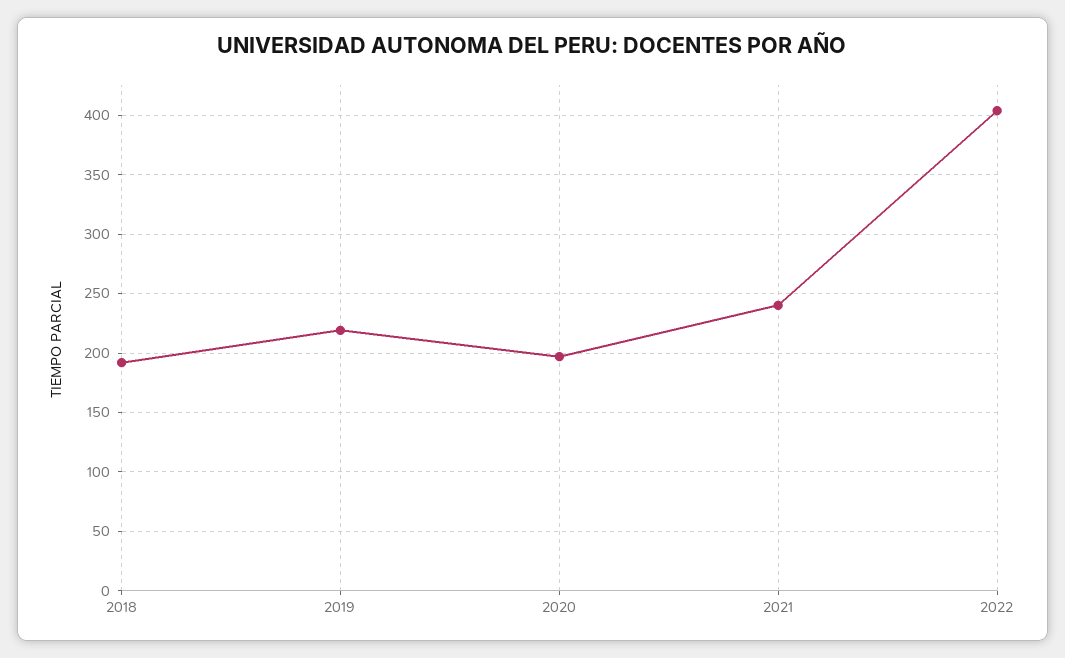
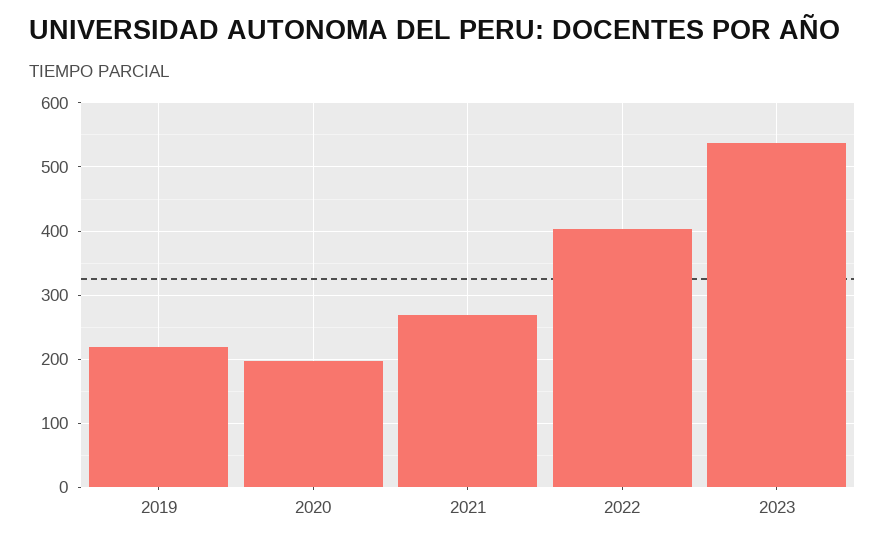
2018: 190 -> none
2021: 240 -> 270
2023: none -> 540

